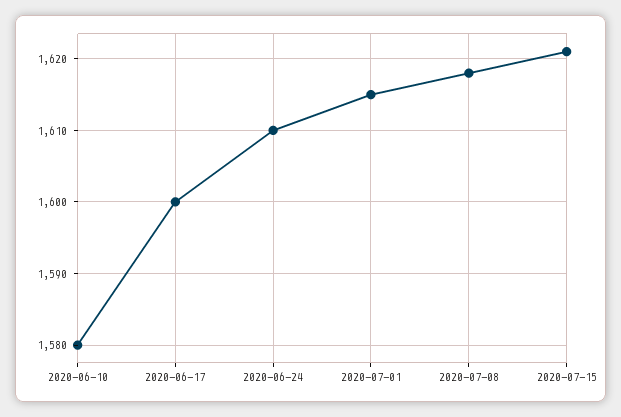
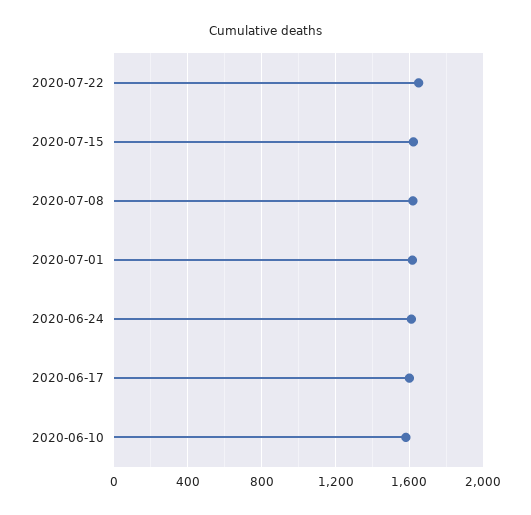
2020-07-22: none -> 1650

